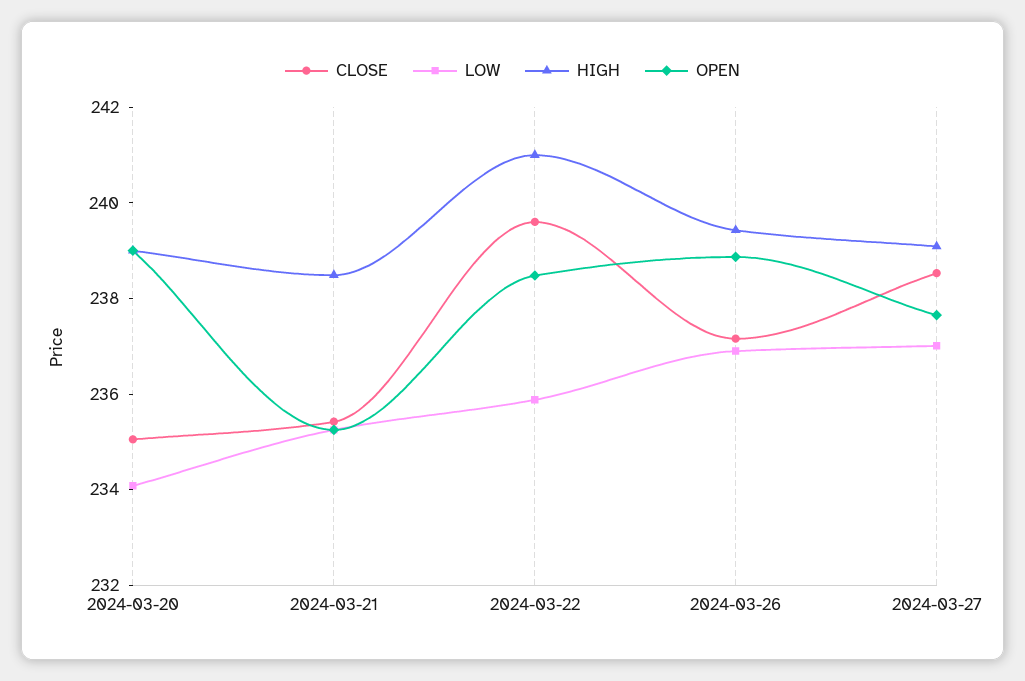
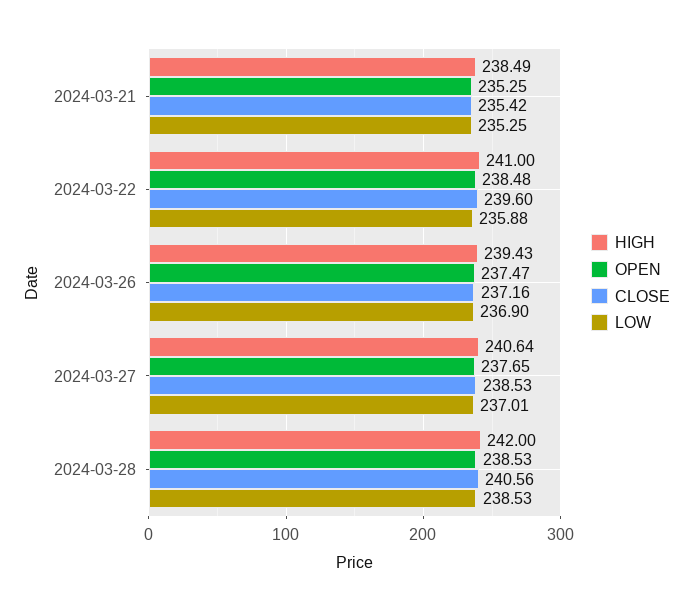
CLOSE, 2024-03-20: 235 -> none
LOW, 2024-03-20: 234 -> none
HIGH, 2024-03-20: 239 -> none
OPEN, 2024-03-20: 239 -> none
OPEN, 2024-03-26: 239 -> 237.47
HIGH, 2024-03-27: 239 -> 240.64
HIGH, 2024-03-28: none -> 242
OPEN, 2024-03-28: none -> 238.53
CLOSE, 2024-03-28: none -> 240.56
LOW, 2024-03-28: none -> 238.53

